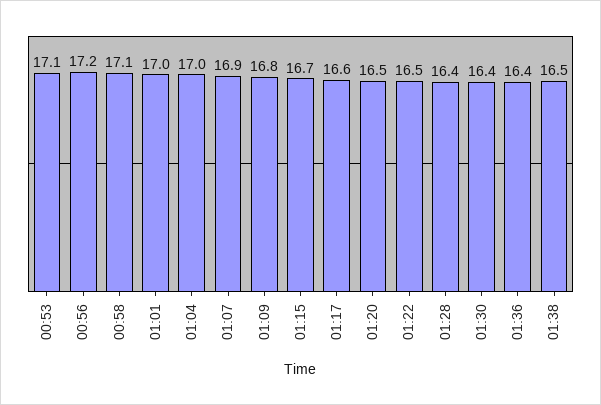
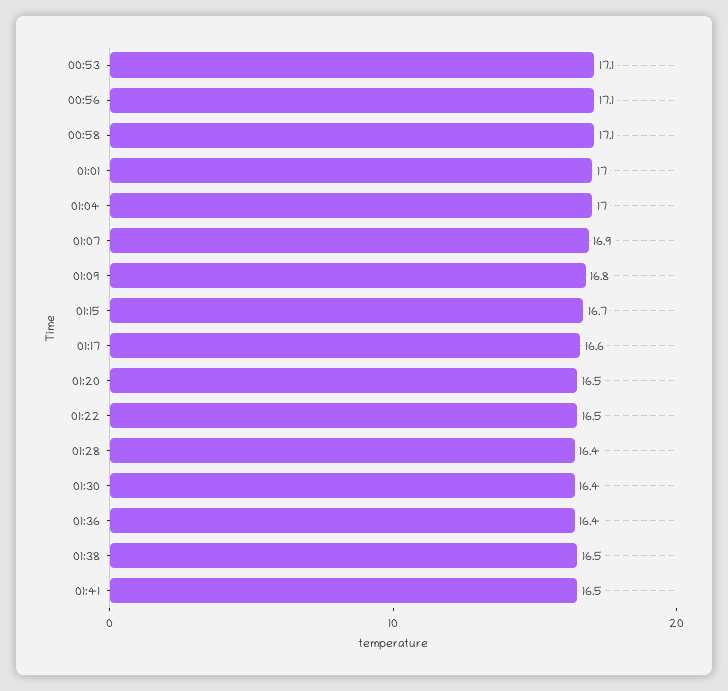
00:56: 17.2 -> 17.1
01:41: none -> 16.5

